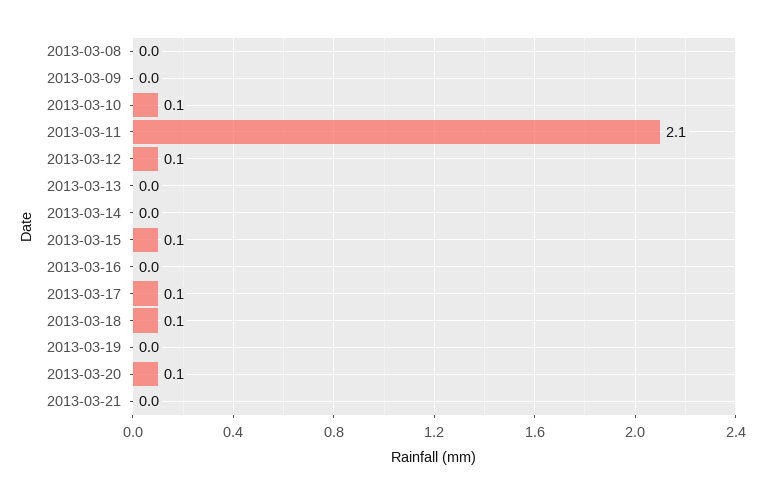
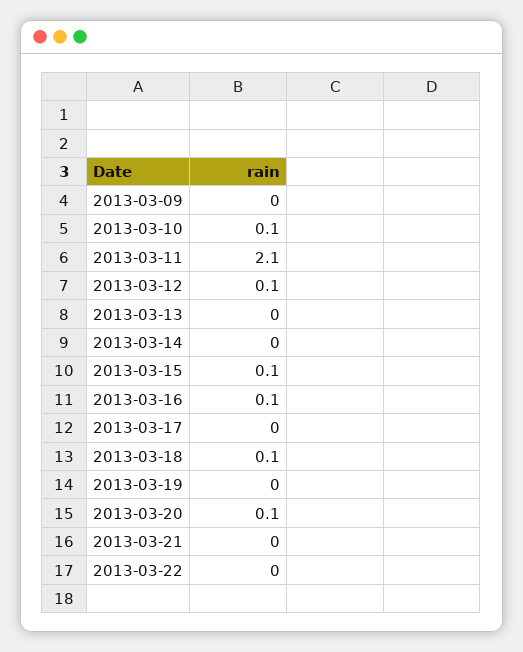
2013-03-08: 0 -> none
2013-03-16: 0 -> 0.1
2013-03-17: 0.1 -> 0
2013-03-22: none -> 0

